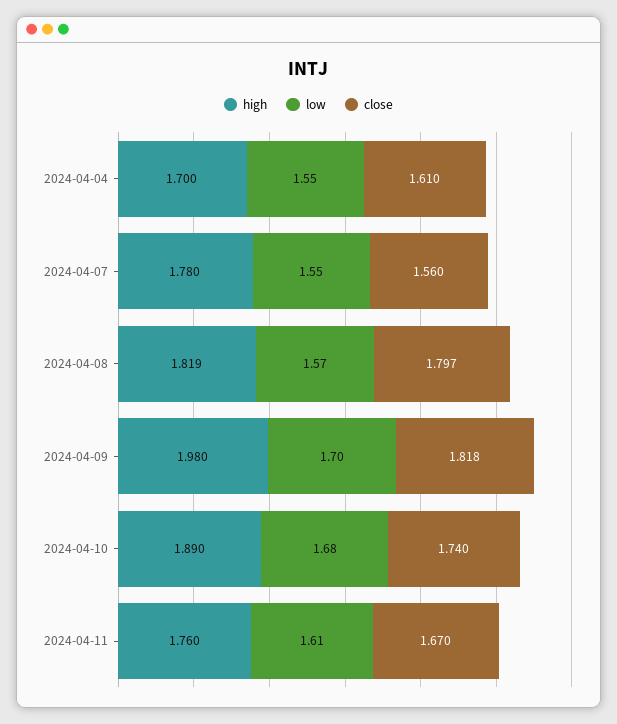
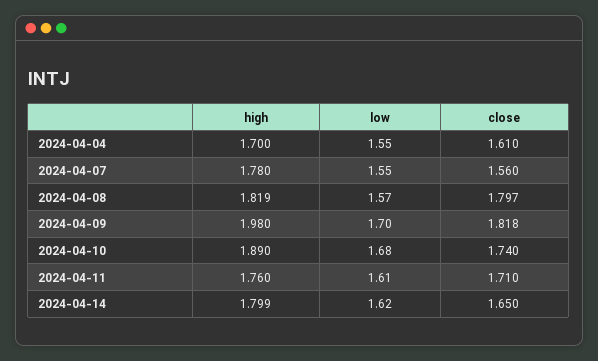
close, 2024-04-11: 1.67 -> 1.71
high, 2024-04-14: none -> 1.799
low, 2024-04-14: none -> 1.62
close, 2024-04-14: none -> 1.65

